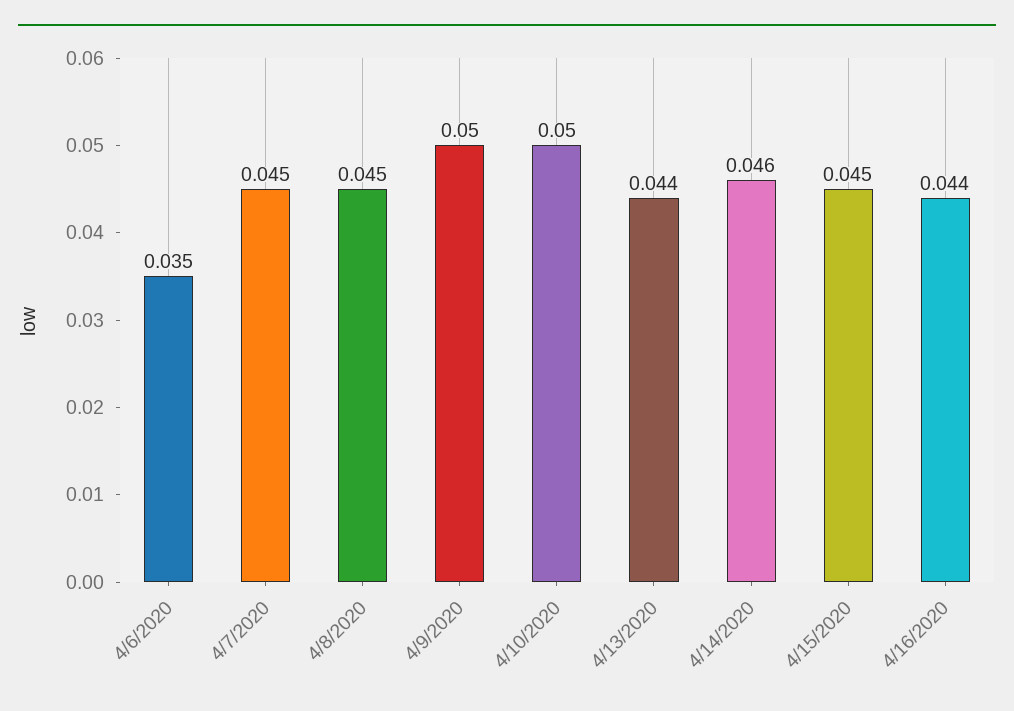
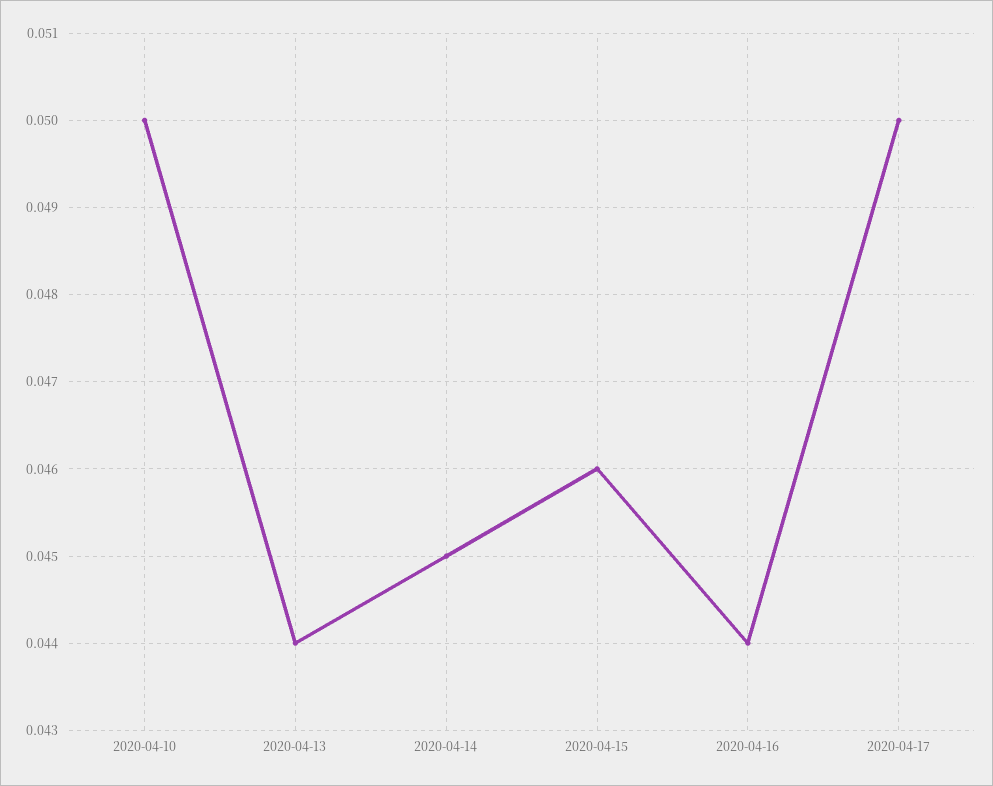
4/6/2020: 0.035 -> none
4/7/2020: 0.045 -> none
4/8/2020: 0.045 -> none
4/9/2020: 0.05 -> none
4/14/2020: 0.046 -> 0.045
4/15/2020: 0.045 -> 0.046
2020-04-17: none -> 0.05

